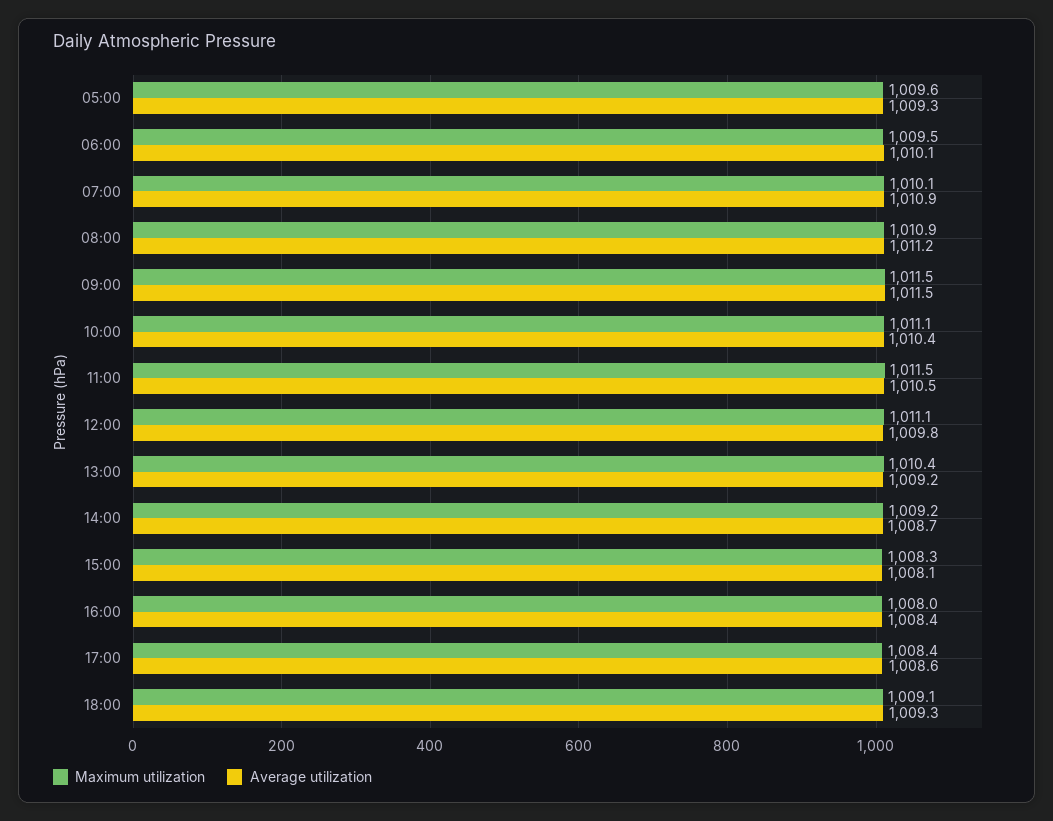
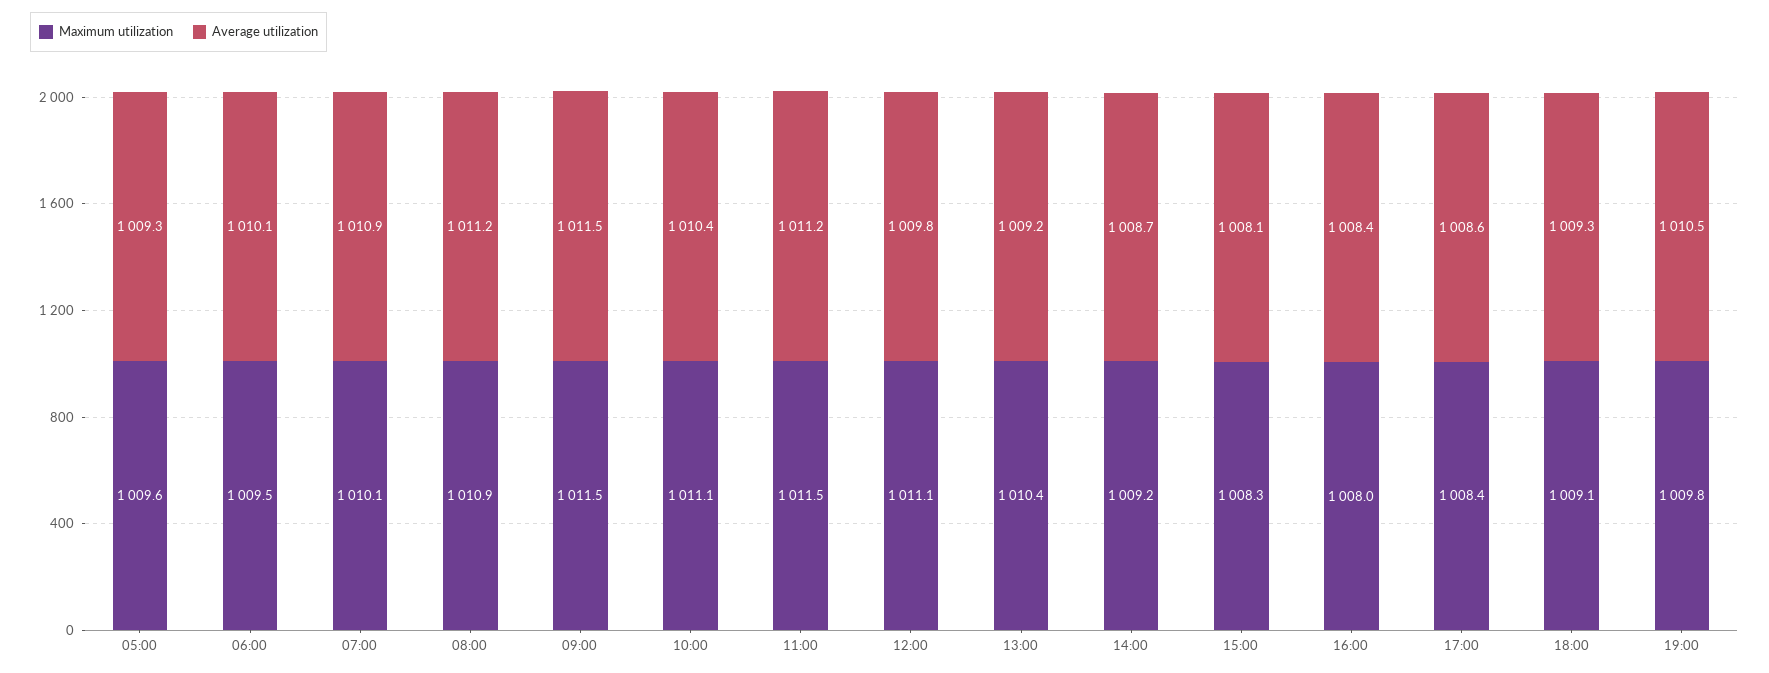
Average utilization, 11:00: 1010.5 -> 1011.2
Maximum utilization, 19:00: none -> 1009.8
Average utilization, 19:00: none -> 1010.5

